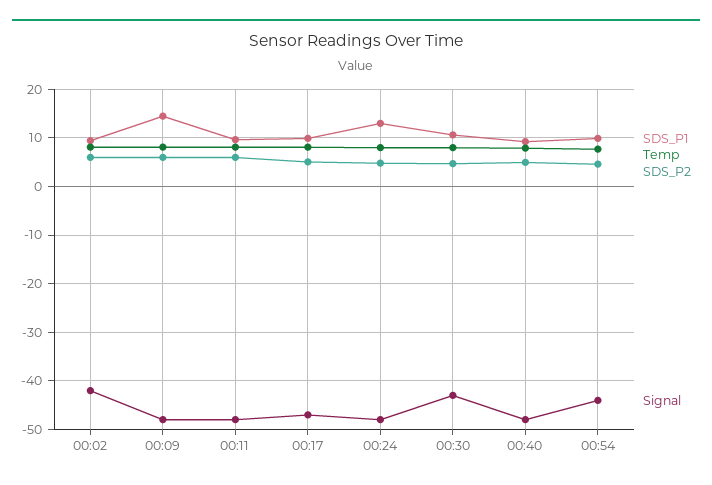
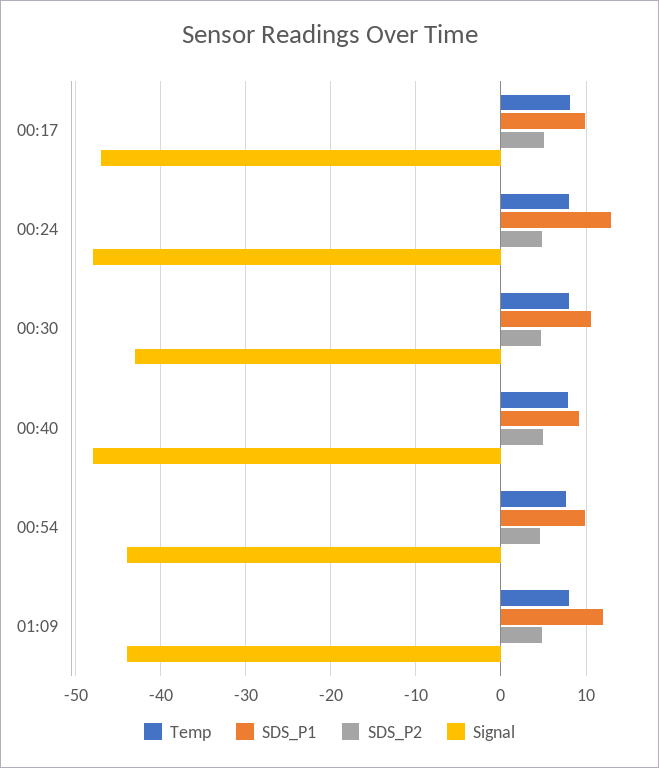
SDS_P1, 00:02: 10 -> none
Temp, 00:02: 8 -> none
SDS_P2, 00:02: 6 -> none
Signal, 00:02: -42 -> none
SDS_P1, 00:09: 14 -> none
Temp, 00:09: 8 -> none
SDS_P2, 00:09: 6 -> none
Signal, 00:09: -48 -> none
SDS_P1, 00:11: 10 -> none
Temp, 00:11: 8 -> none
SDS_P2, 00:11: 6 -> none
Signal, 00:11: -48 -> none
Temp, 01:09: none -> 8
SDS_P1, 01:09: none -> 12
SDS_P2, 01:09: none -> 5
Signal, 01:09: none -> -44

